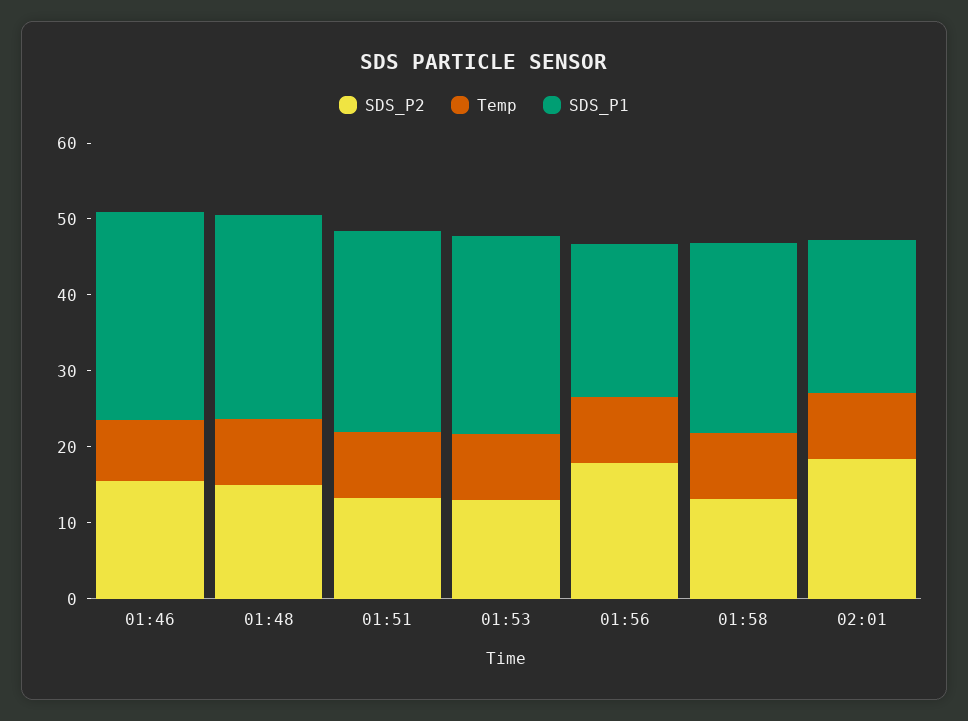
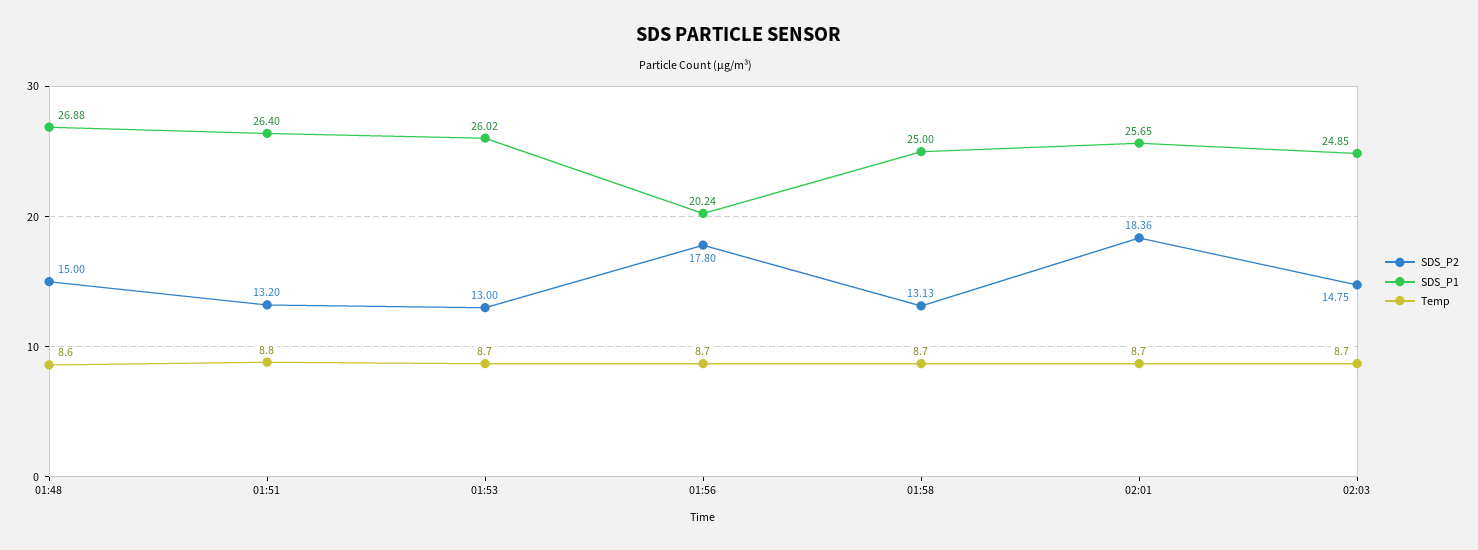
SDS_P2, 01:46: 16 -> none
Temp, 01:46: 8 -> none
SDS_P1, 01:46: 28 -> none
SDS_P1, 02:01: 20 -> 25.65
SDS_P2, 02:03: none -> 14.75
SDS_P1, 02:03: none -> 24.85
Temp, 02:03: none -> 8.7

